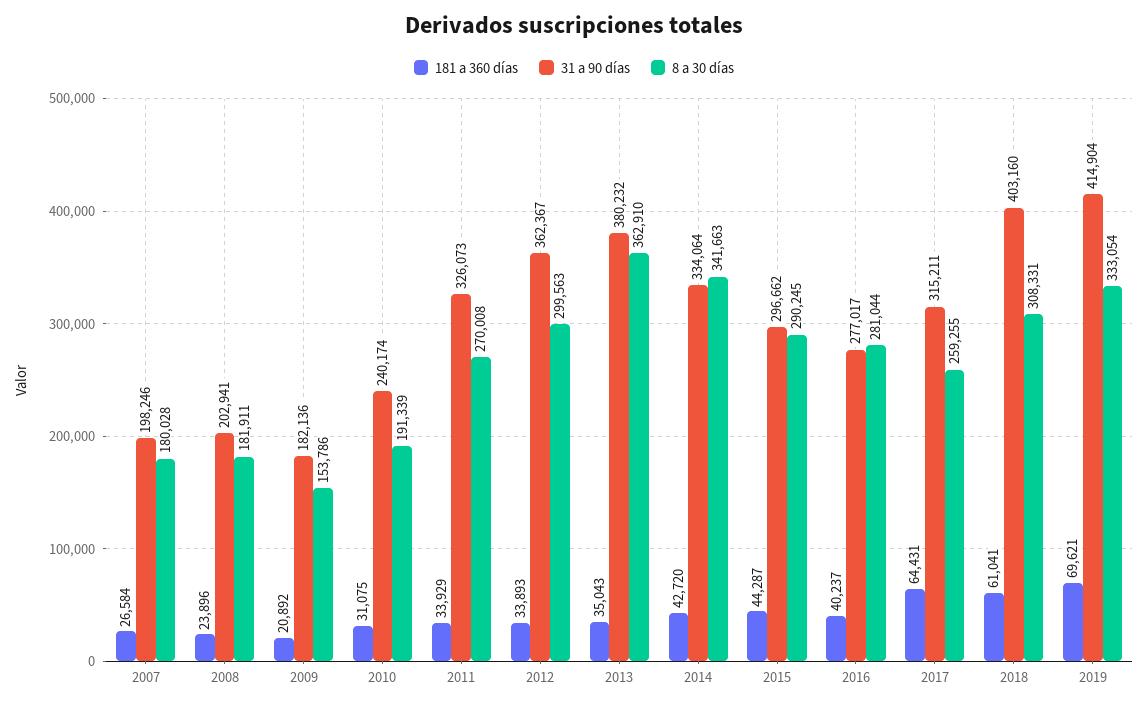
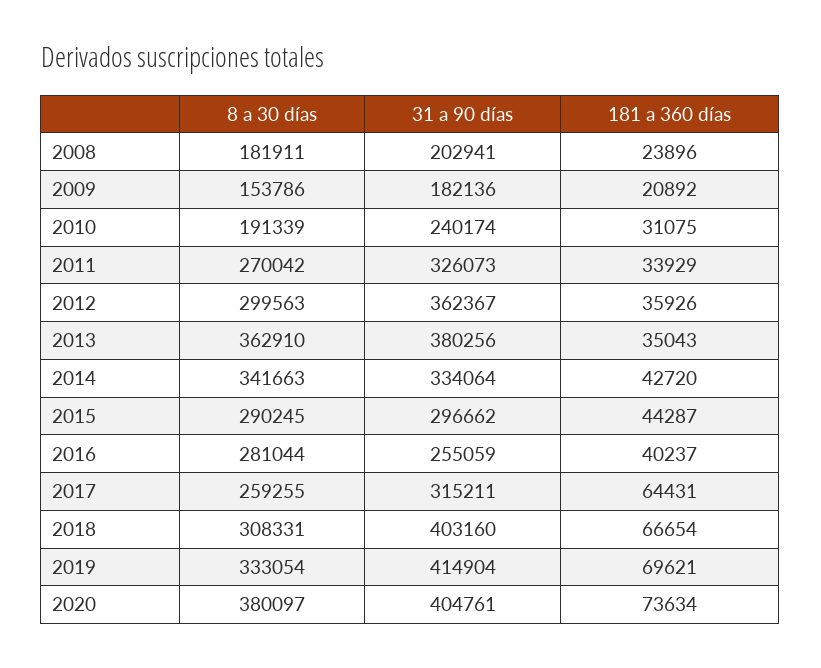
181 a 360 días, 2007: 26584 -> none
31 a 90 días, 2007: 198246 -> none
8 a 30 días, 2007: 180028 -> none
8 a 30 días, 2011: 270008 -> 270042
181 a 360 días, 2012: 33893 -> 35926
31 a 90 días, 2013: 380232 -> 380256
31 a 90 días, 2016: 277017 -> 255059
181 a 360 días, 2018: 61041 -> 66654
8 a 30 días, 2020: none -> 380097
31 a 90 días, 2020: none -> 404761
181 a 360 días, 2020: none -> 73634

